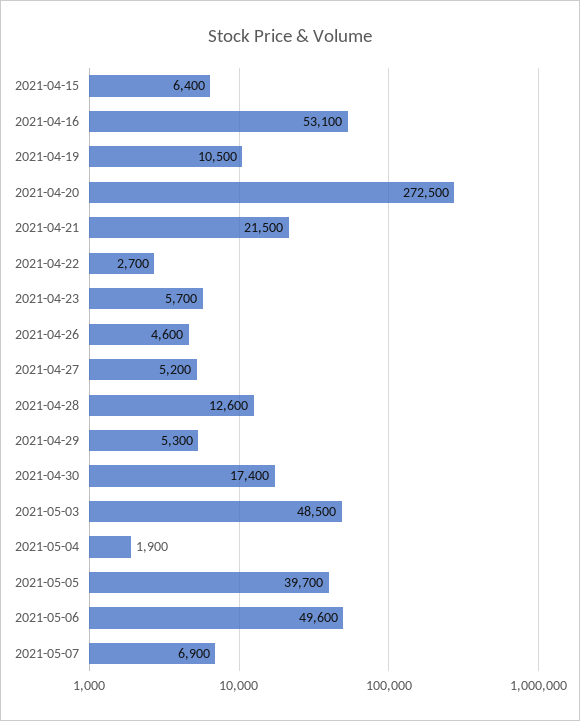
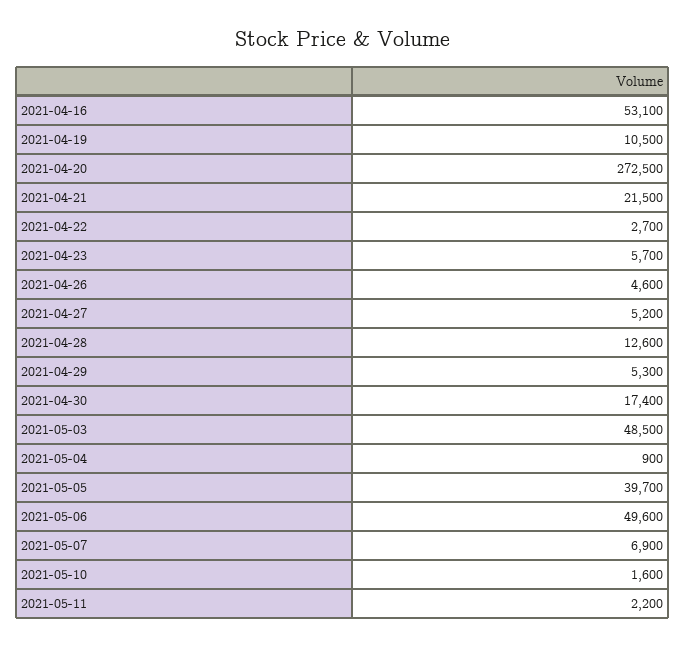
2021-04-15: 6400 -> none
2021-05-04: 1900 -> 900
2021-05-10: none -> 1600
2021-05-11: none -> 2200

